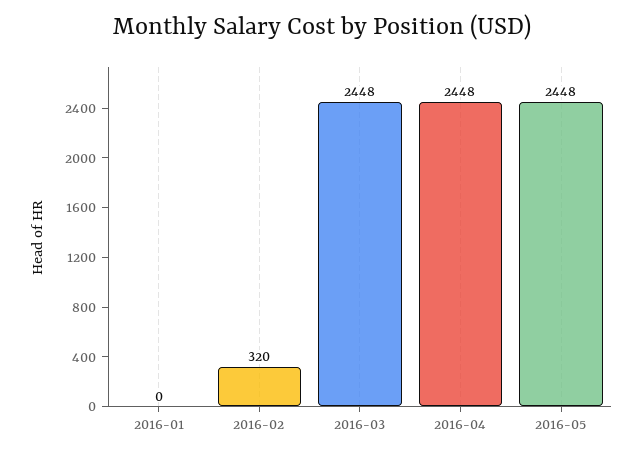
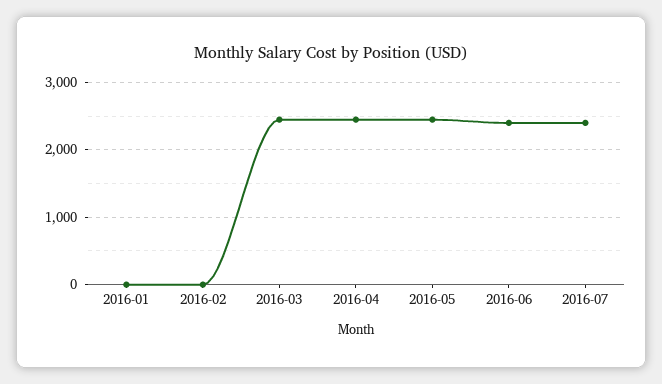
2016-02: 320 -> 0
2016-06: none -> 2400
2016-07: none -> 2400

